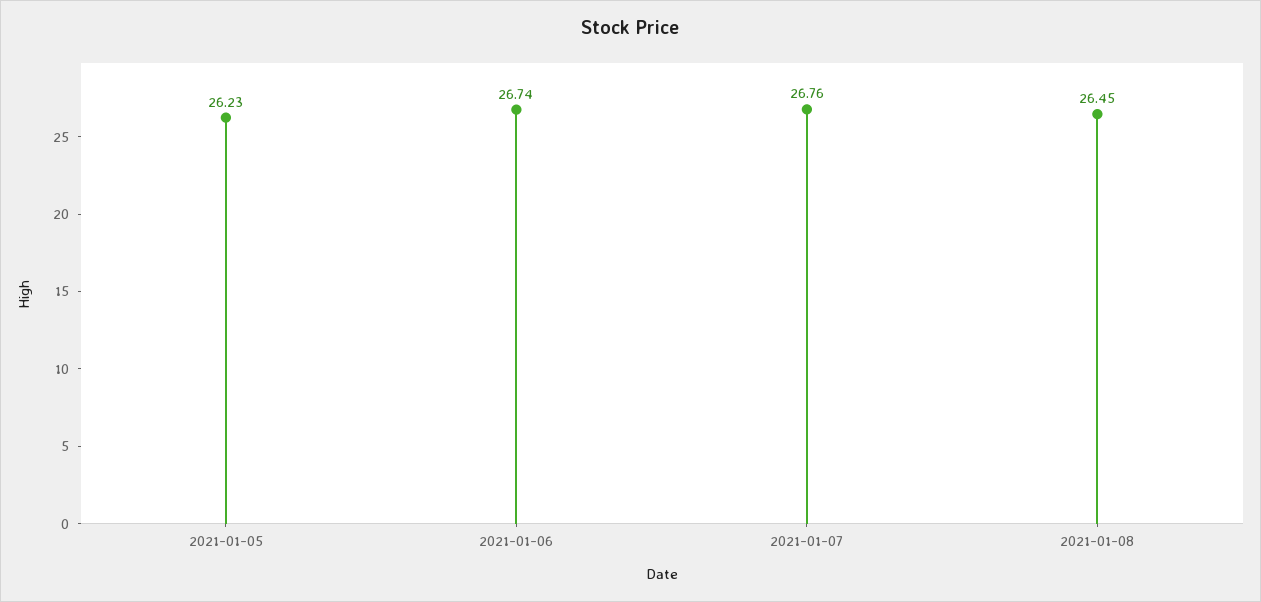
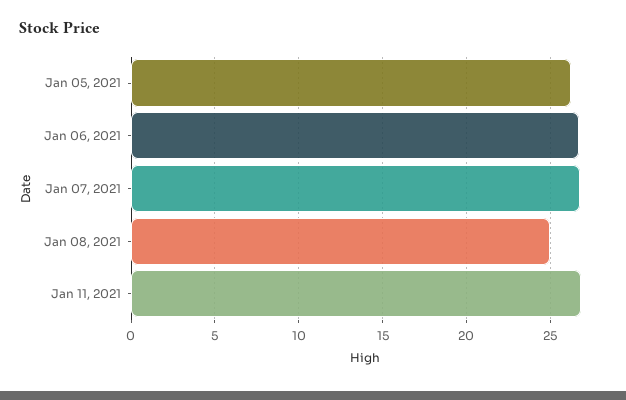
2021-01-08: 26.45 -> 25
Jan 11, 2021: none -> 27

